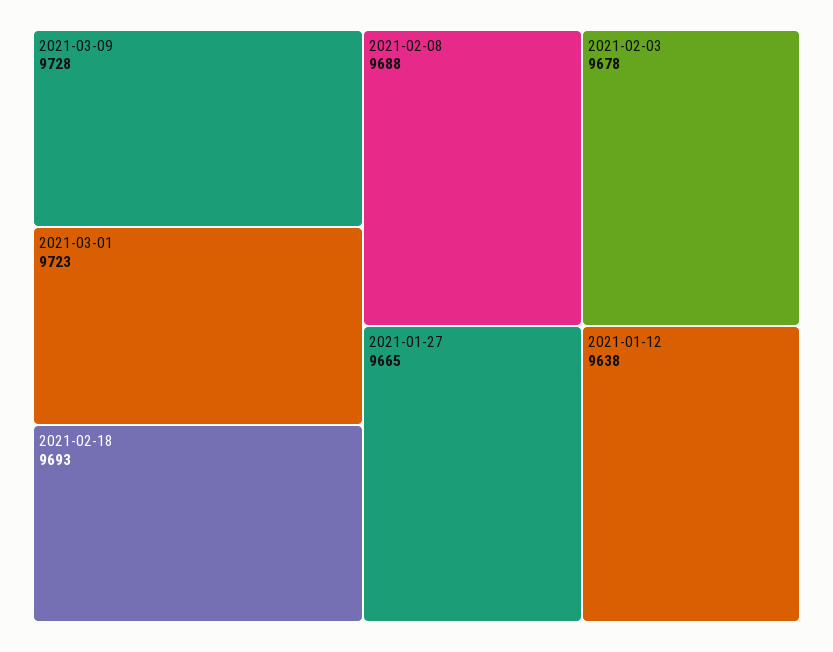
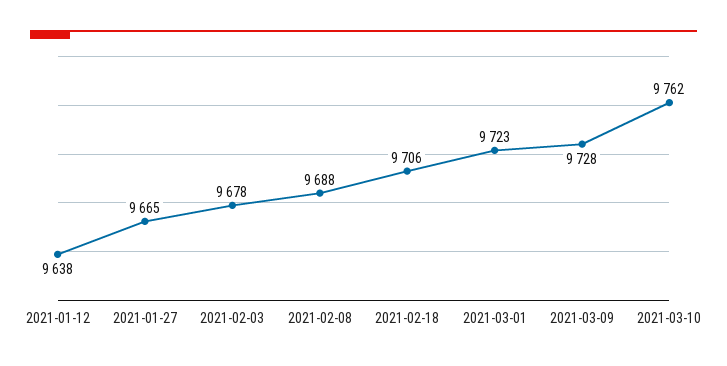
2021-02-18: 9693 -> 9706
2021-03-10: none -> 9762

